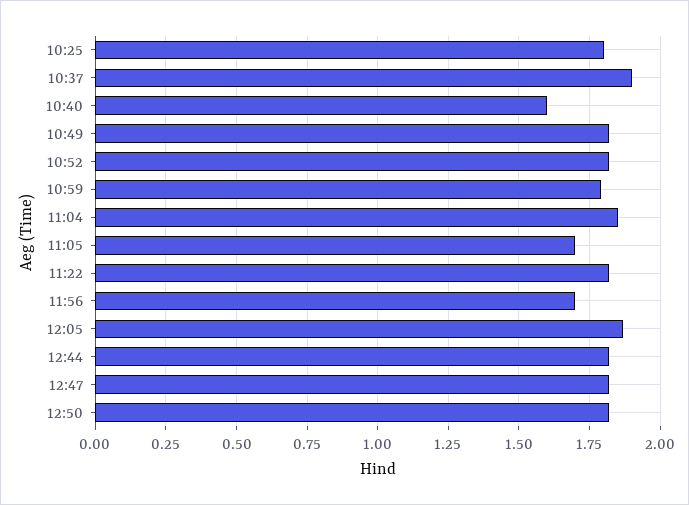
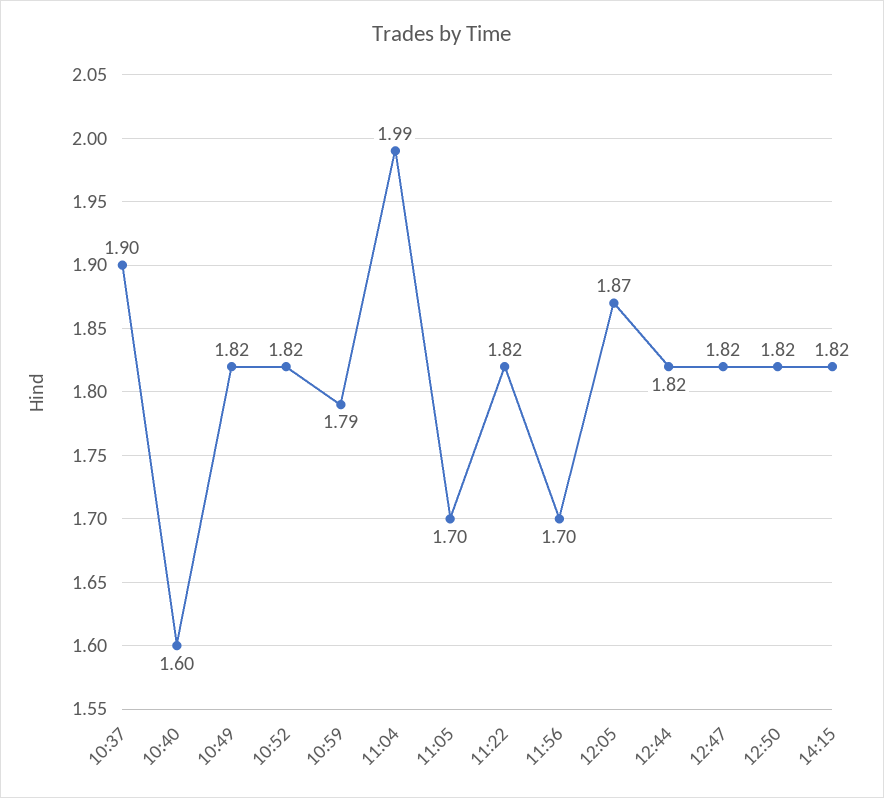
10:25: 1.8 -> none
11:04: 1.85 -> 1.99
14:15: none -> 1.82

